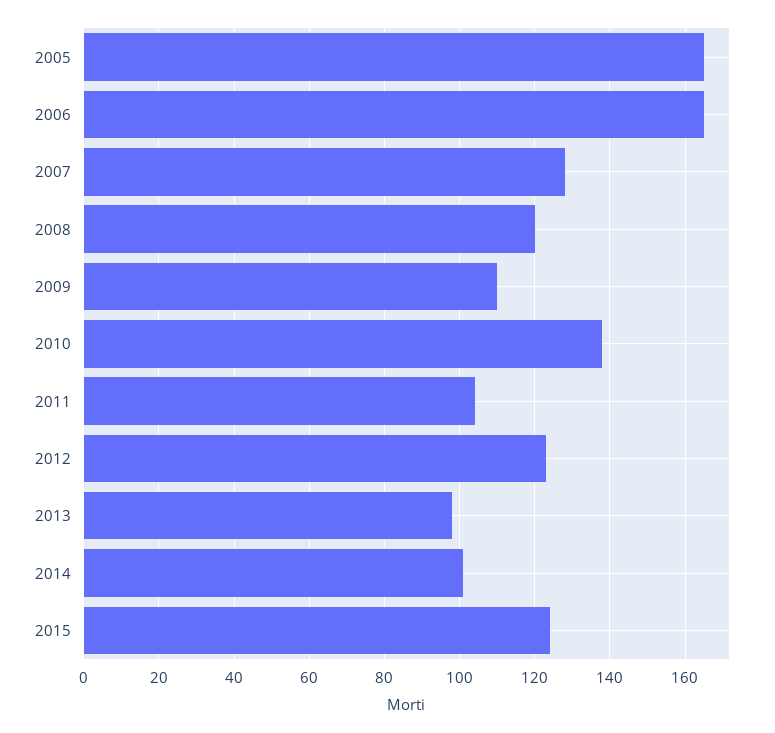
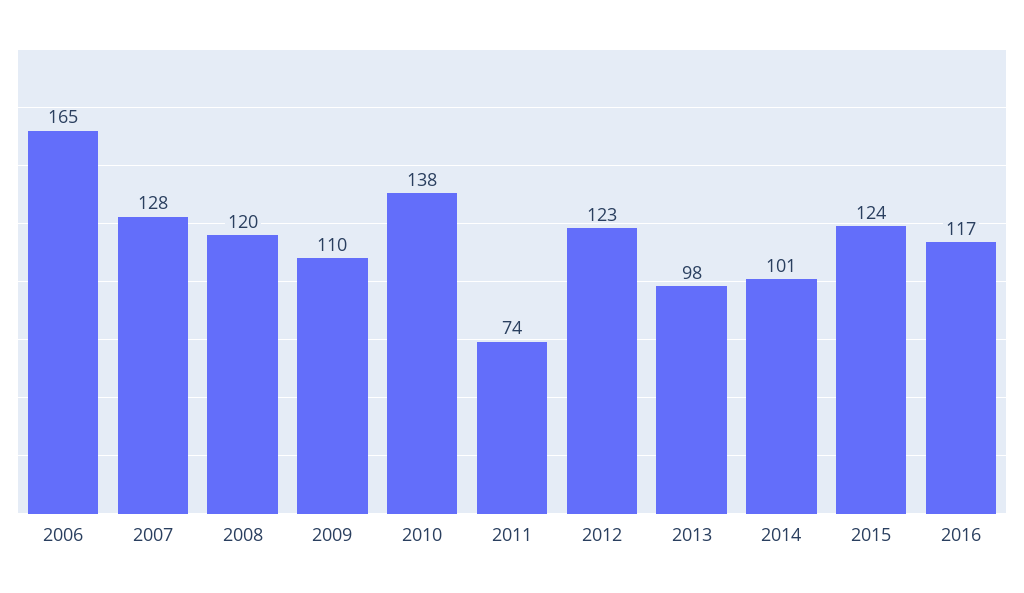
2005: 165 -> none
2011: 105 -> 74
2016: none -> 117

